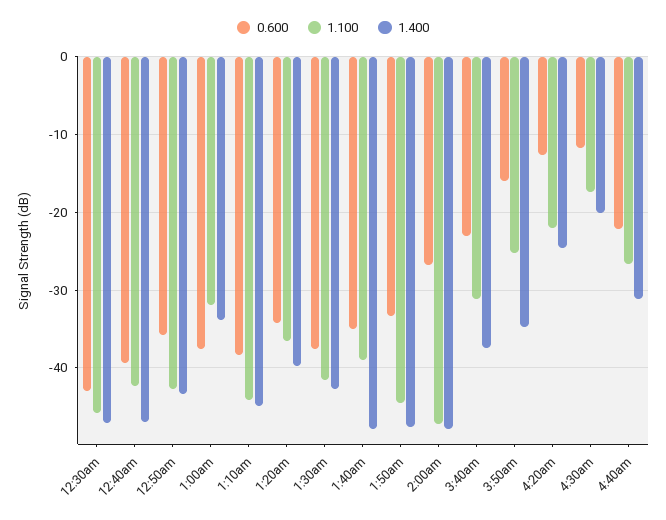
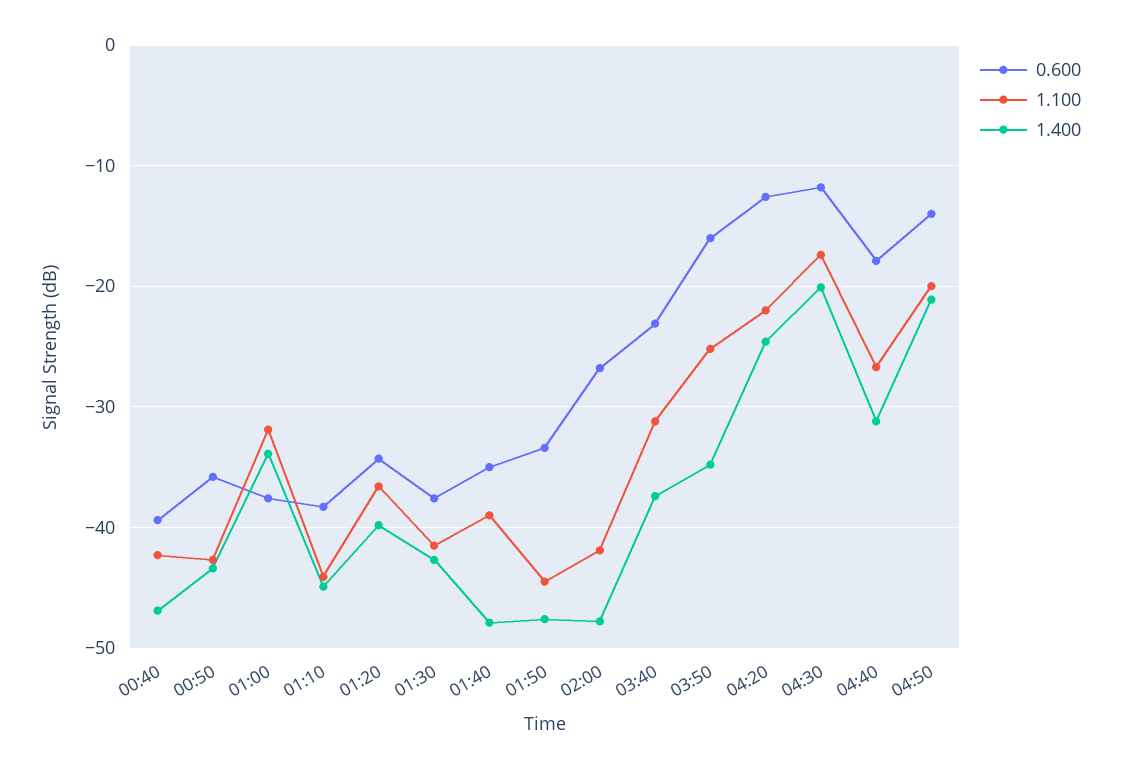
0.600, 12:30am: -43 -> none
1.100, 12:30am: -46 -> none
1.400, 12:30am: -47 -> none
1.100, 2:00am: -47 -> -42
0.600, 4:40am: -22 -> -18
0.600, 04:50: none -> -14
1.100, 04:50: none -> -20
1.400, 04:50: none -> -21

